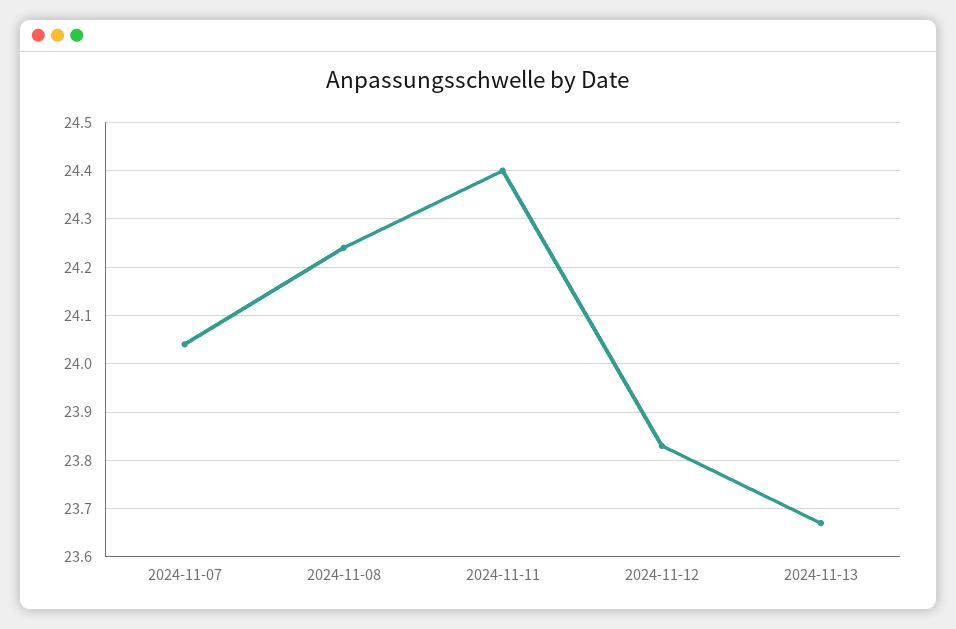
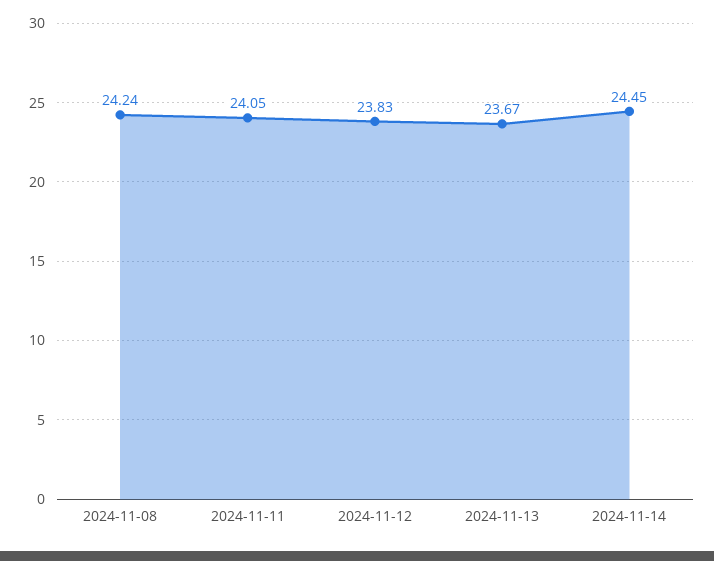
2024-11-07: 24.05 -> none
2024-11-11: 24.4 -> 24.05
2024-11-14: none -> 24.45

